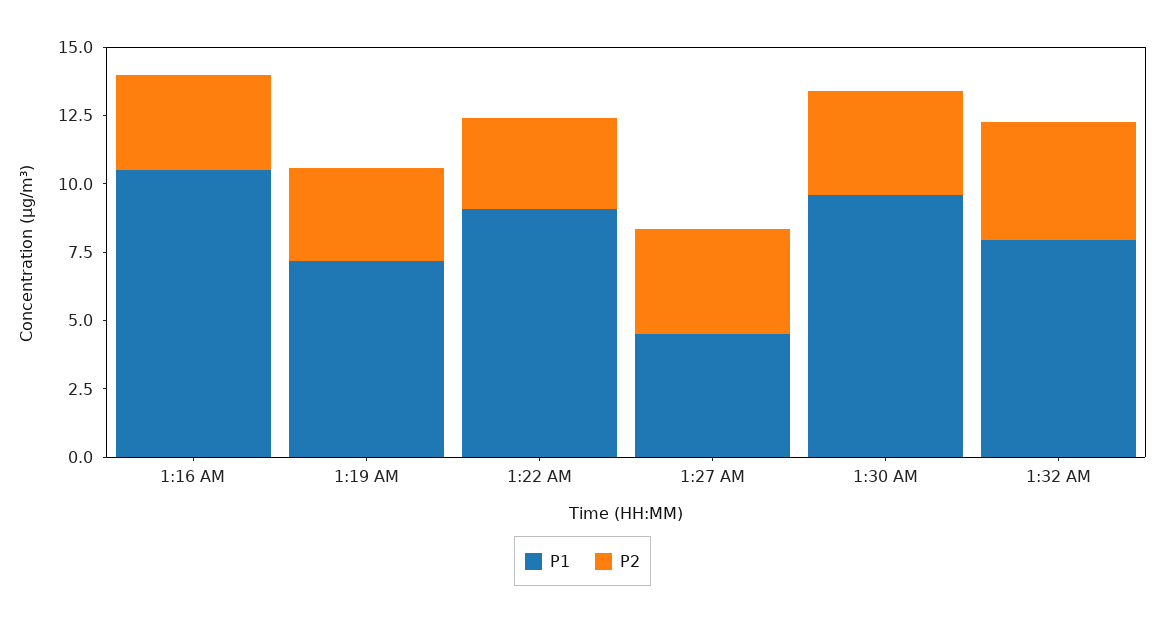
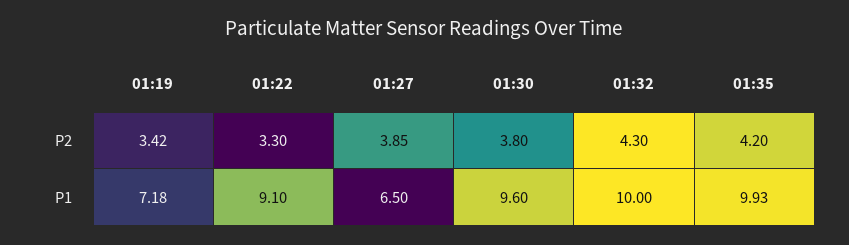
P1, 1:16 AM: 10.5 -> none
P2, 1:16 AM: 3.5 -> none
P1, 1:27 AM: 4.5 -> 6.5
P1, 1:32 AM: 8 -> 10
P2, 01:35: none -> 4.2
P1, 01:35: none -> 9.93

